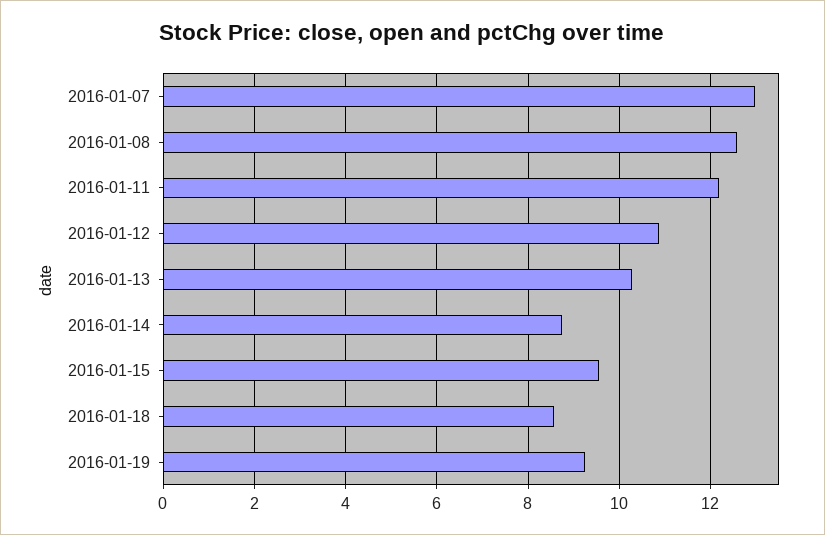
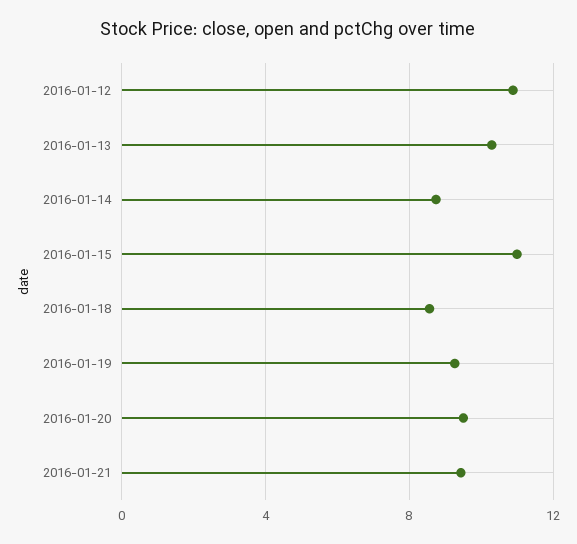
2016-01-07: 13 -> none
2016-01-08: 12.6 -> none
2016-01-11: 12.2 -> none
2016-01-15: 9.6 -> 11
2016-01-20: none -> 9.5
2016-01-21: none -> 9.5

